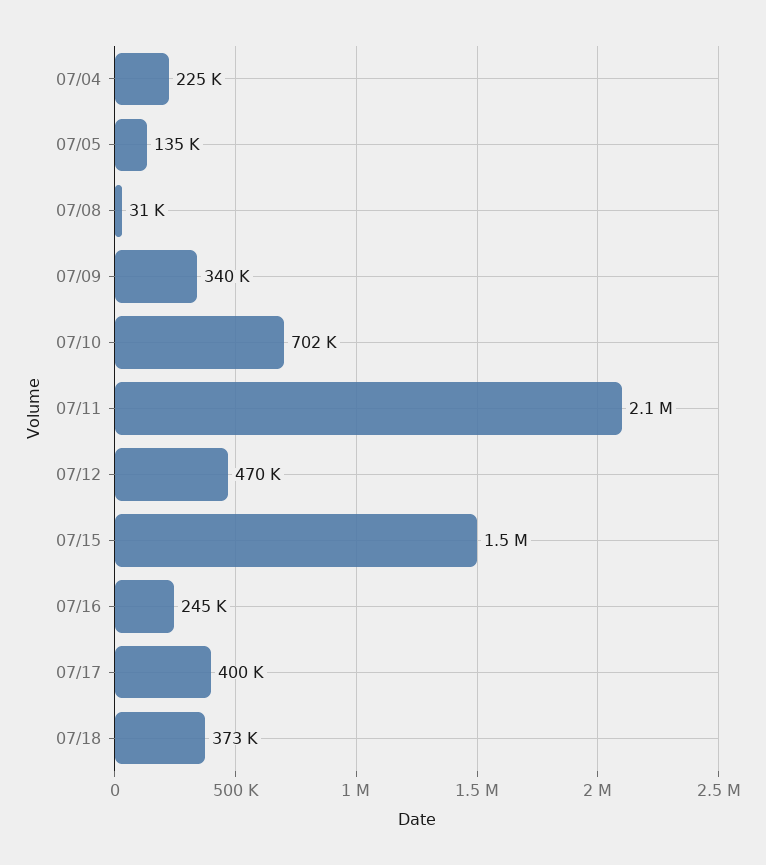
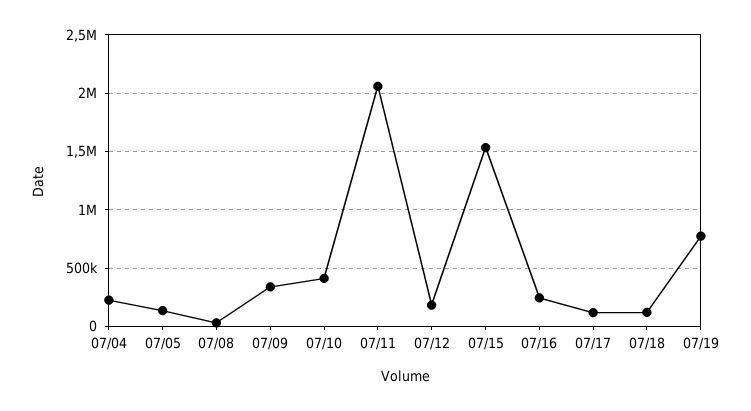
07/10: 702000 -> 400000
07/12: 470000 -> 200000
07/17: 400000 -> 100000
07/18: 373000 -> 100000
07/19: none -> 800000

